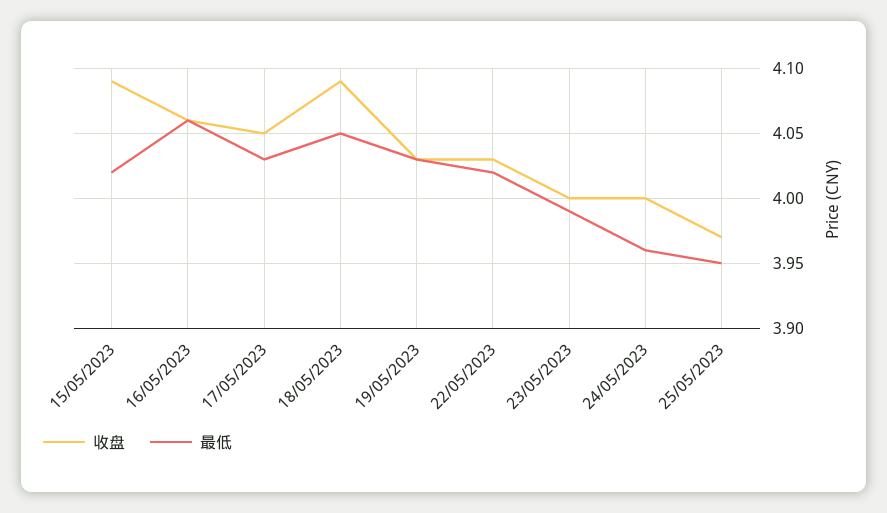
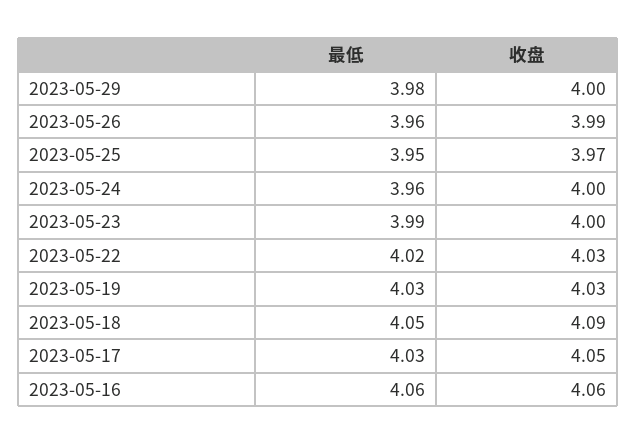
收盘, 15/05/2023: 4.09 -> none
最低, 15/05/2023: 4.02 -> none
最低, 2023-05-29: none -> 3.98
收盘, 2023-05-29: none -> 4
最低, 2023-05-26: none -> 3.96
收盘, 2023-05-26: none -> 3.99

